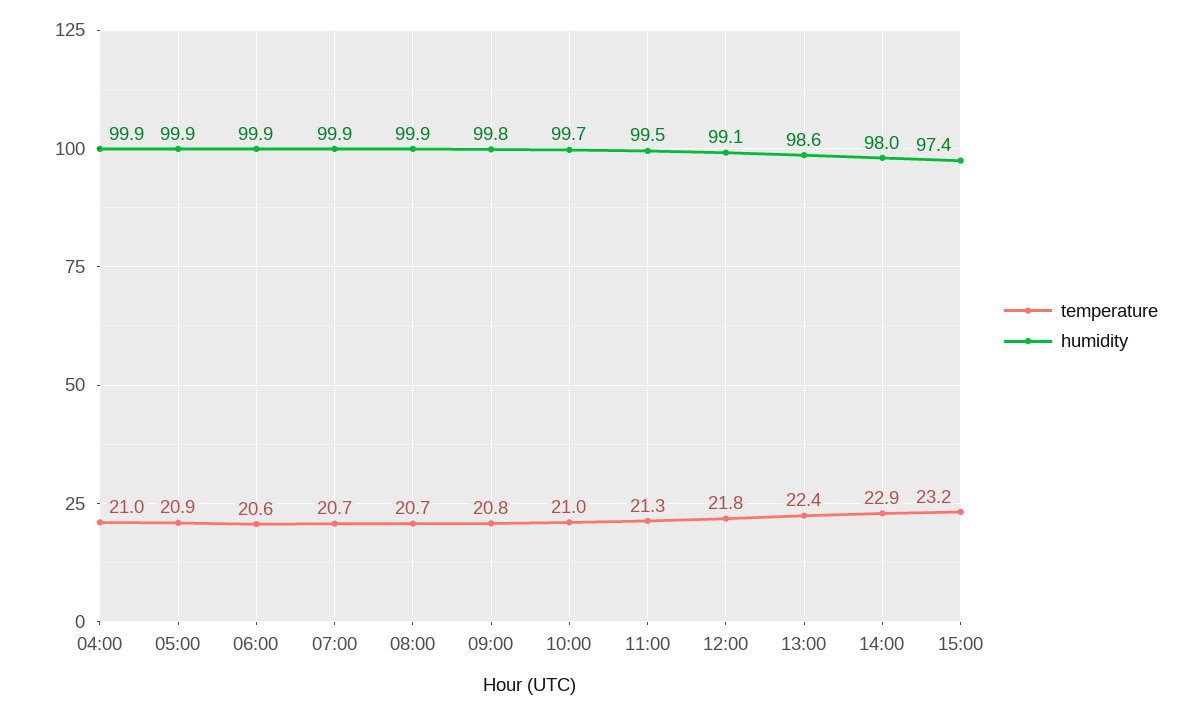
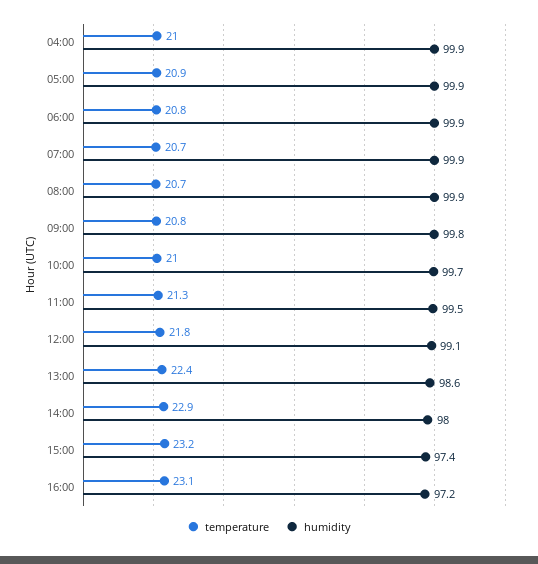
temperature, 06:00: 20.6 -> 20.8
temperature, 16:00: none -> 23.1
humidity, 16:00: none -> 97.2

